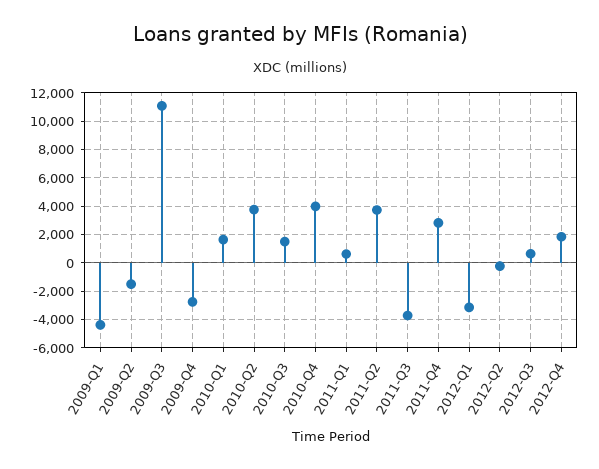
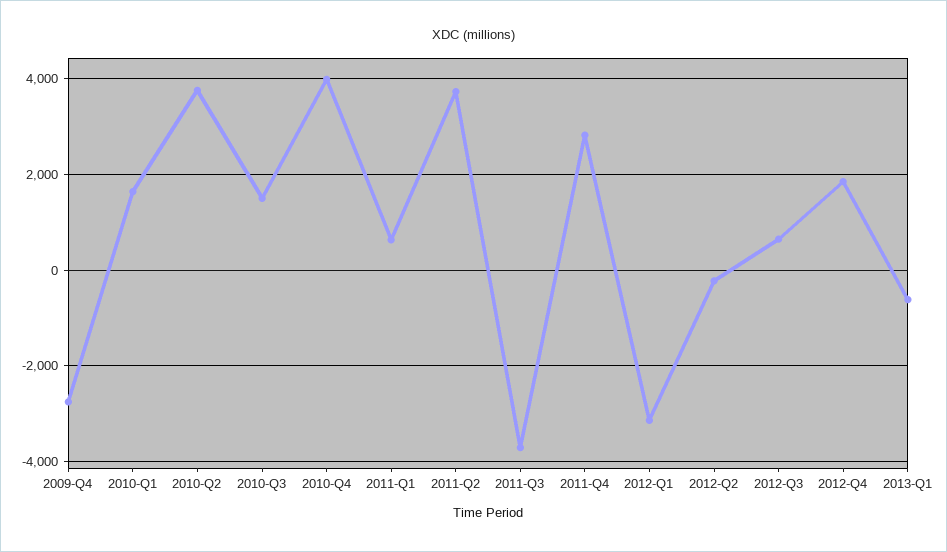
2009-Q1: -4500 -> none
2009-Q2: -1500 -> none
2009-Q3: 11000 -> none
2013-Q1: none -> -600

